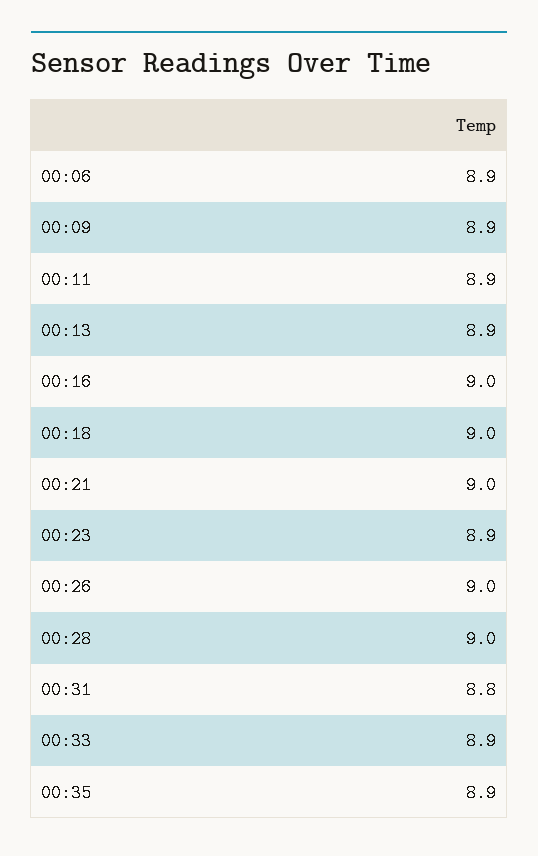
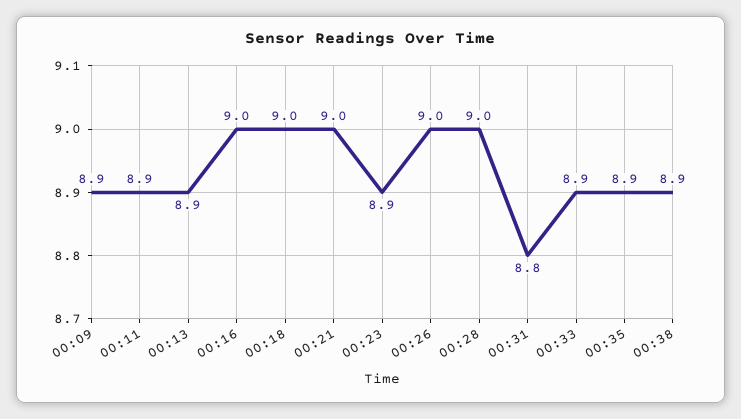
00:06: 8.9 -> none
00:38: none -> 8.9

